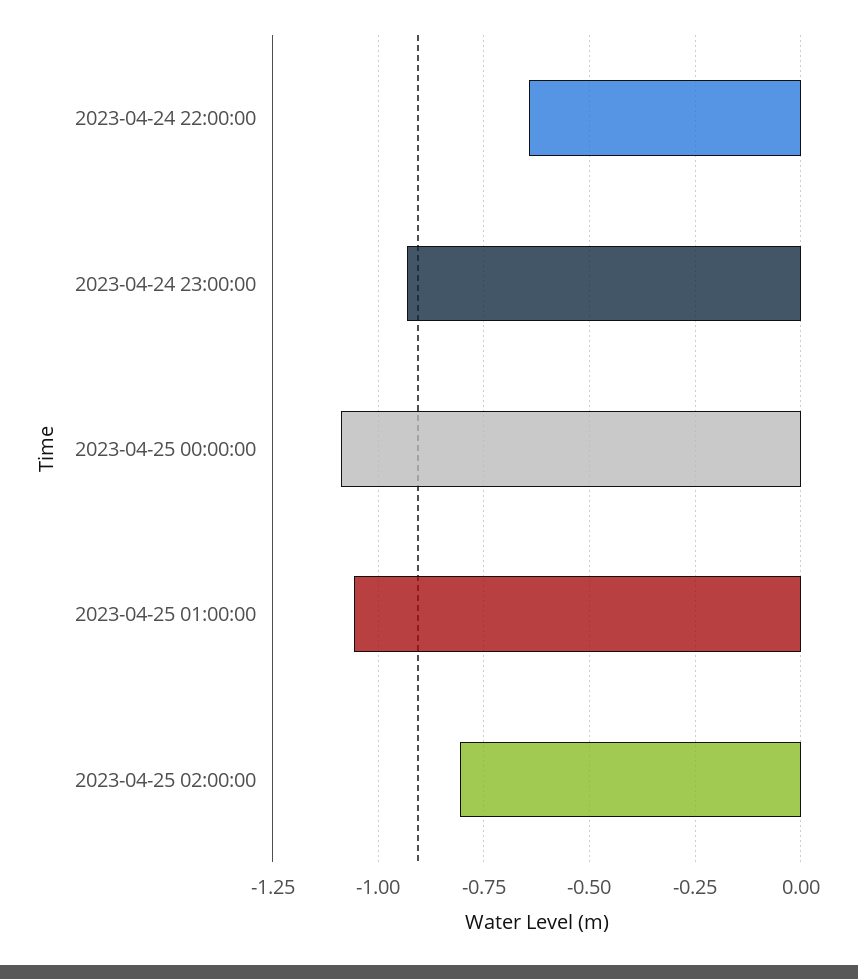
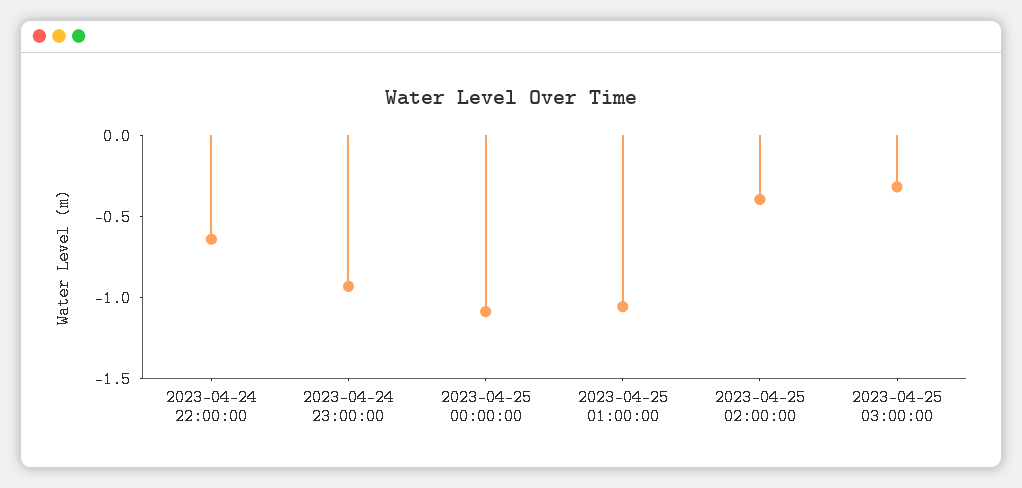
2023-04-25 02:00:00: -0.8 -> -0.4
2023-04-25 03:00:00: none -> -0.3

